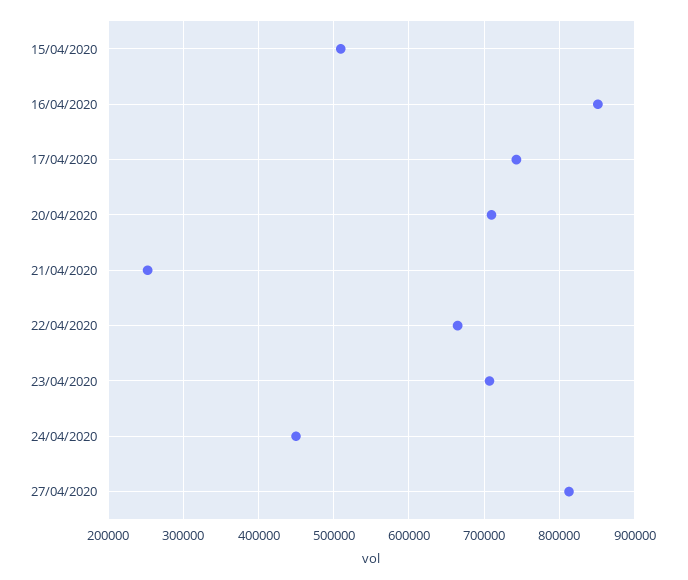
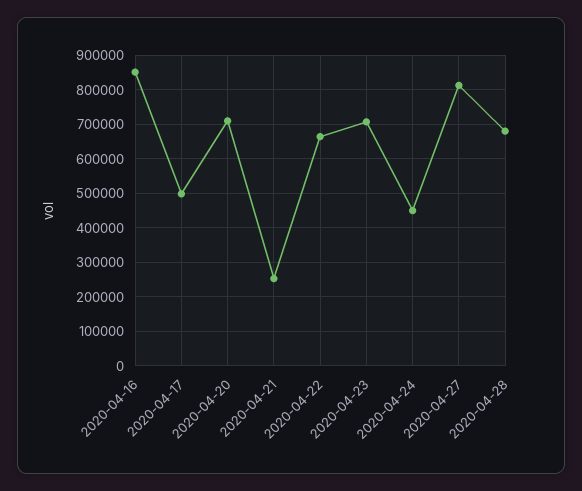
15/04/2020: 510000 -> none
17/04/2020: 740000 -> 500000
2020-04-28: none -> 680000

